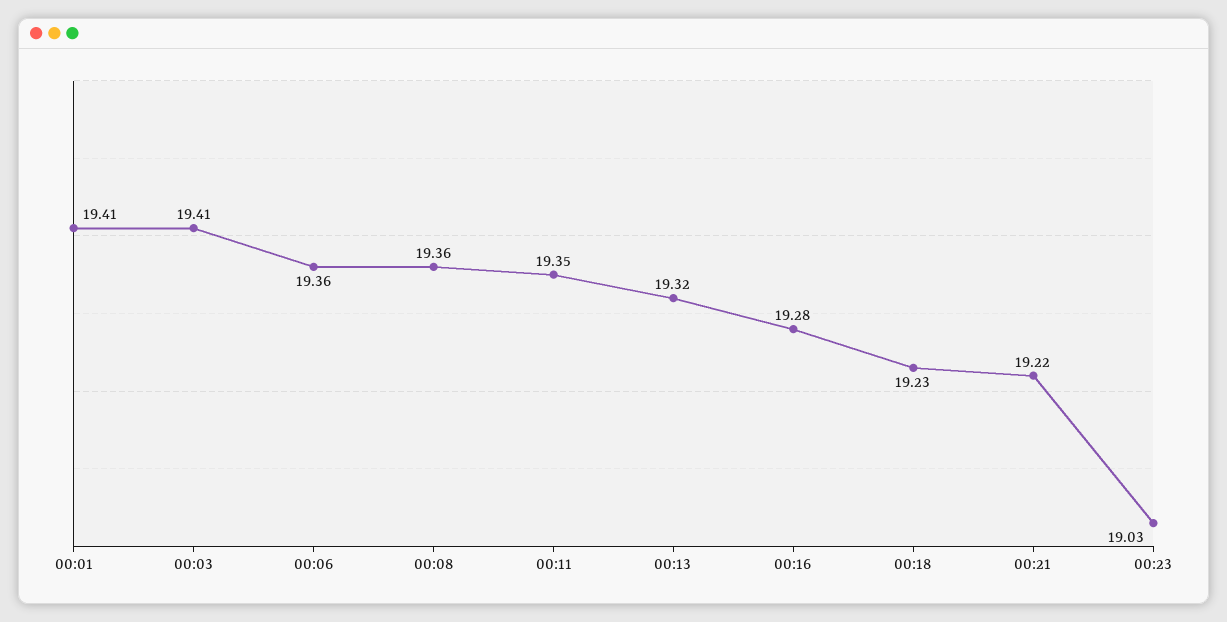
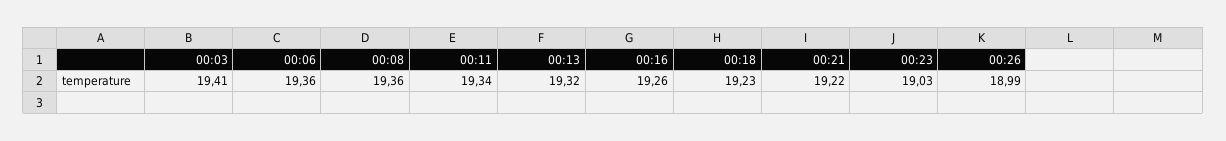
00:01: 19.41 -> none
00:11: 19.35 -> 19.34
00:16: 19.28 -> 19.26
00:26: none -> 18.99

